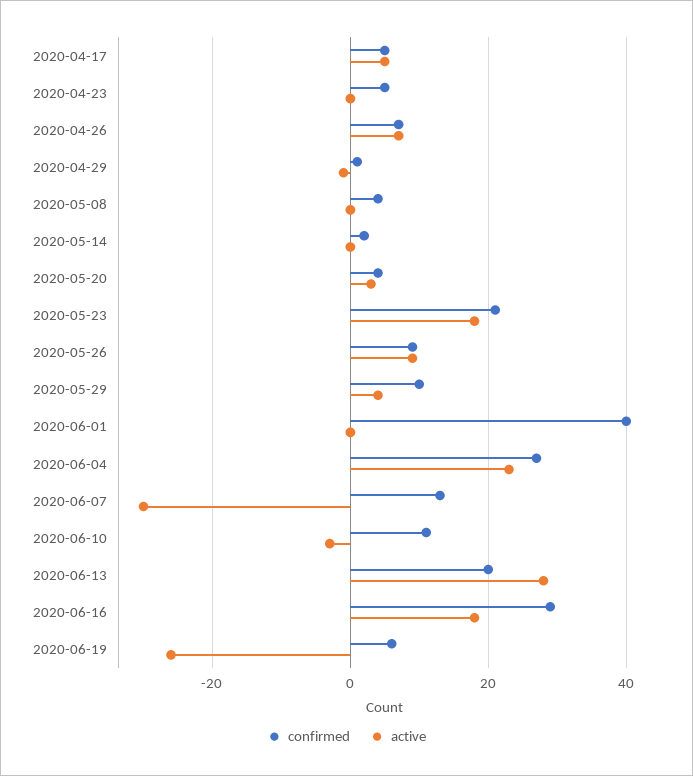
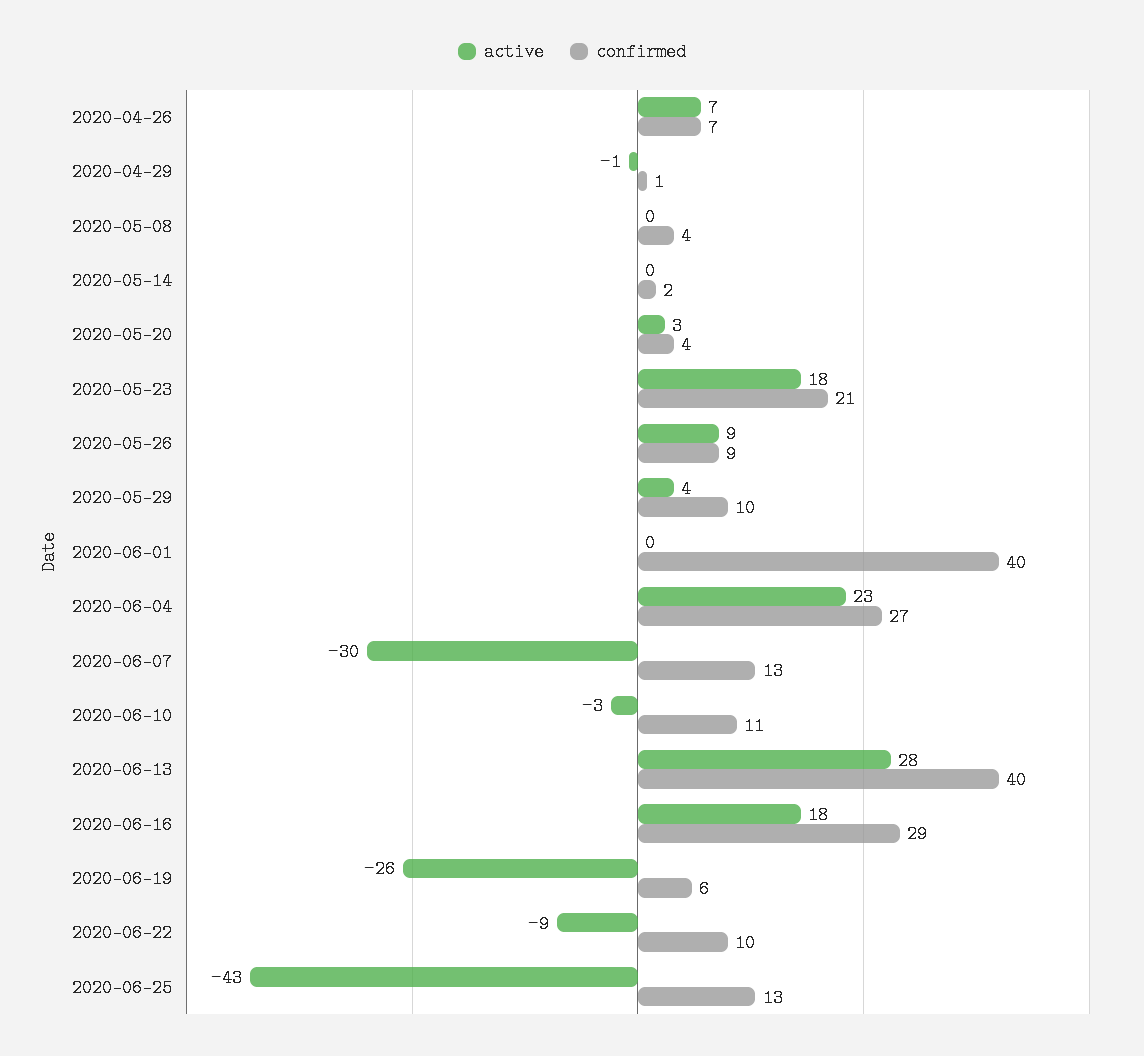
confirmed, 2020-04-17: 5 -> none
active, 2020-04-17: 5 -> none
confirmed, 2020-04-23: 5 -> none
active, 2020-04-23: 0 -> none
confirmed, 2020-06-13: 20 -> 40
active, 2020-06-22: none -> -9
confirmed, 2020-06-22: none -> 10
active, 2020-06-25: none -> -43
confirmed, 2020-06-25: none -> 13

